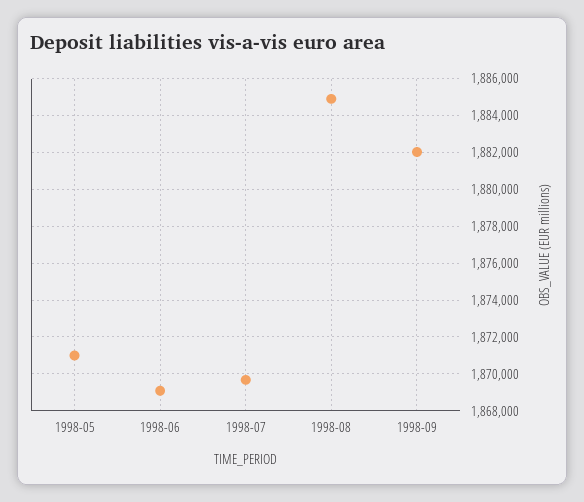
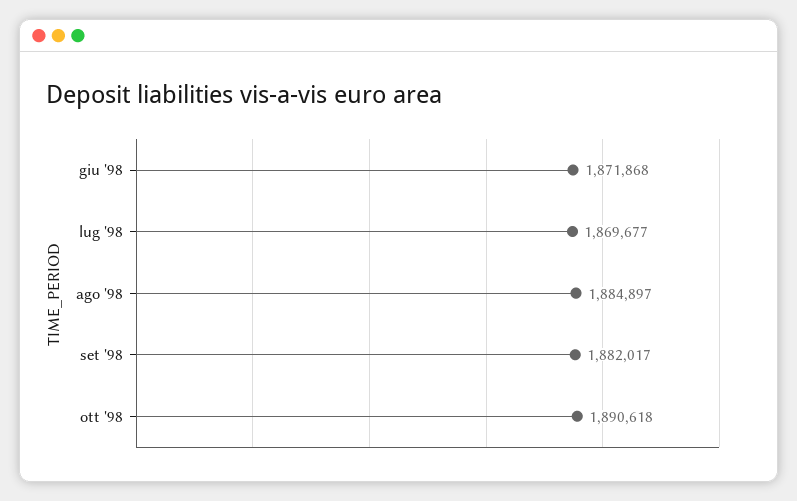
1998-05: 1871000 -> none
1998-06: 1869000 -> 1871868
ott '98: none -> 1890618

